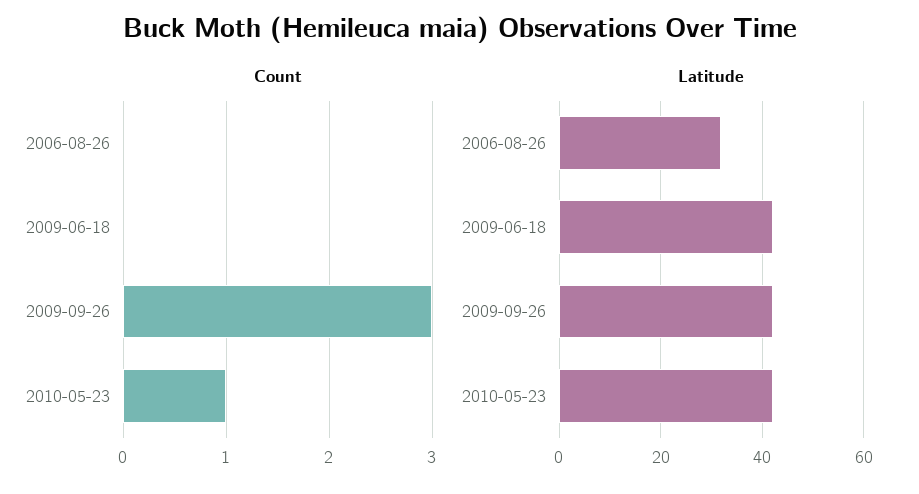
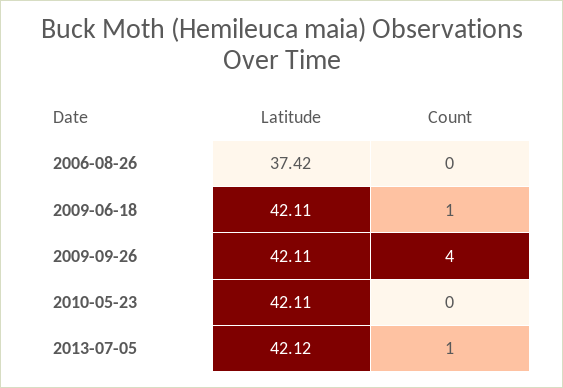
Count, 2009-06-18: 0 -> 1
Count, 2009-09-26: 3 -> 4
Count, 2010-05-23: 1 -> 0
Latitude, 2006-08-26: 32 -> 37.42
Latitude, 2013-07-05: none -> 42.12
Count, 2013-07-05: none -> 1

